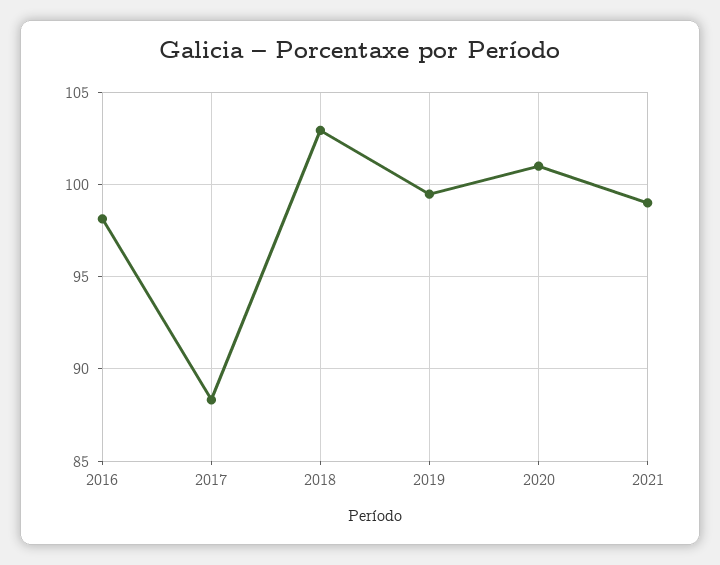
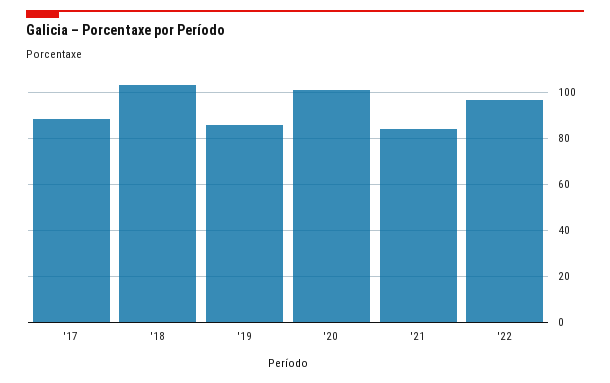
2016: 98 -> none
2019: 99.5 -> 85
2021: 99 -> 85
'22: none -> 95

